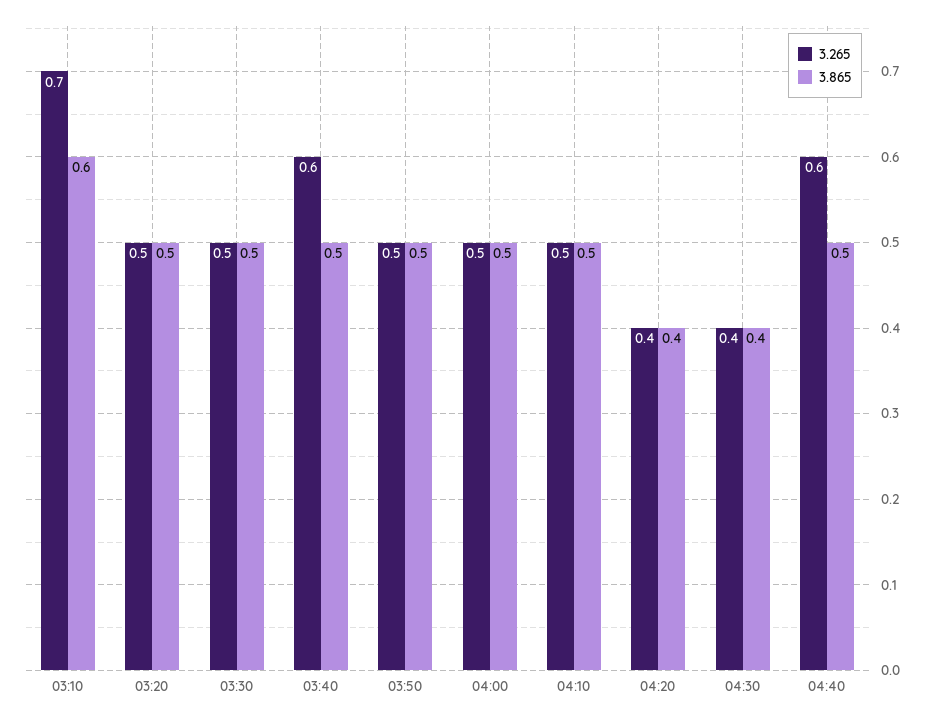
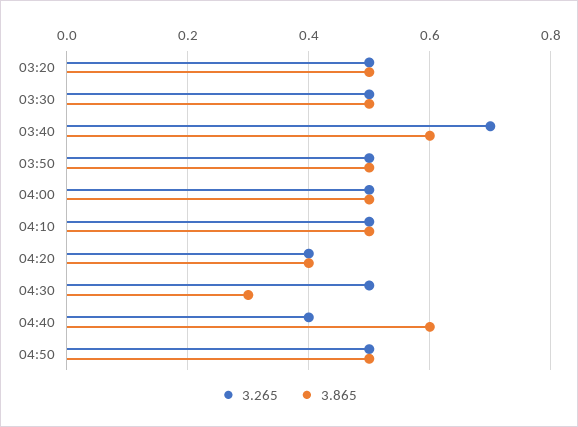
3.265, 03:10: 0.7 -> none
3.865, 03:10: 0.6 -> none
3.265, 03:40: 0.6 -> 0.7
3.865, 03:40: 0.5 -> 0.6
3.265, 04:30: 0.4 -> 0.5
3.865, 04:30: 0.4 -> 0.3
3.265, 04:40: 0.6 -> 0.4
3.865, 04:40: 0.5 -> 0.6
3.265, 04:50: none -> 0.5
3.865, 04:50: none -> 0.5

